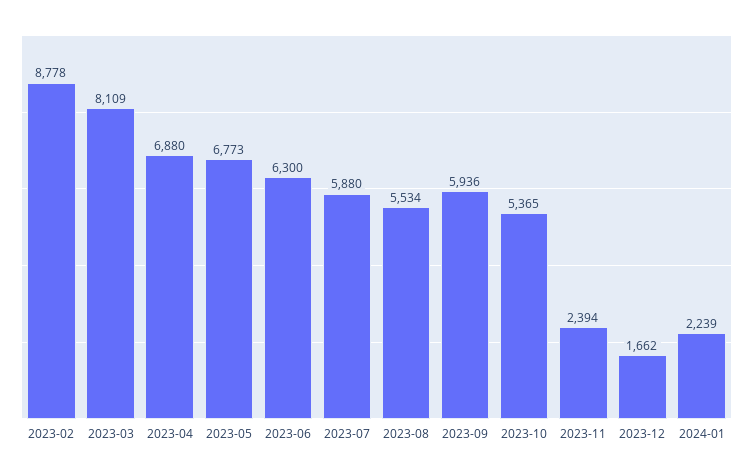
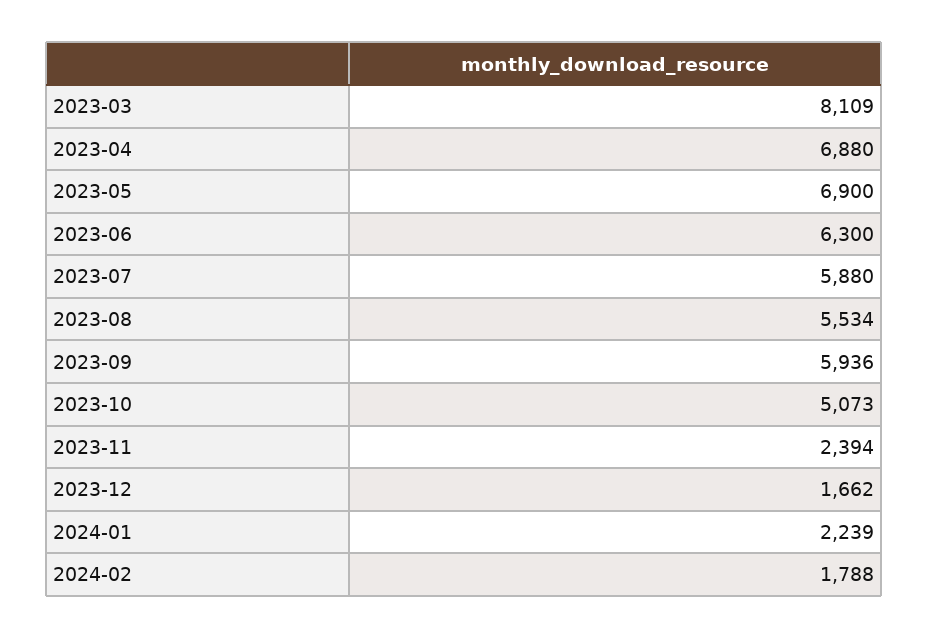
2023-02: 8778 -> none
2023-05: 6773 -> 6900
2023-10: 5365 -> 5073
2024-02: none -> 1788

